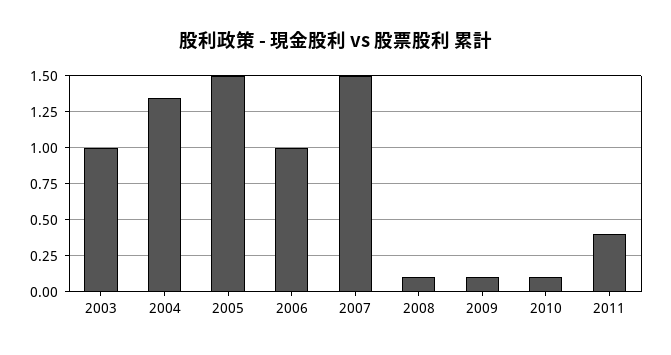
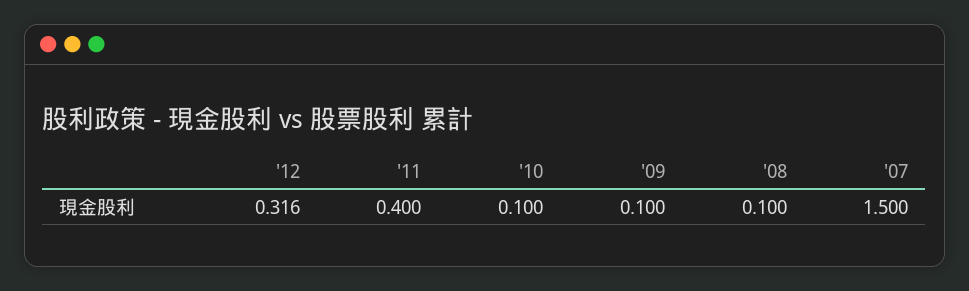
2003: 1 -> none
2004: 1.35 -> none
2005: 1.5 -> none
2006: 1 -> none
'12: none -> 0.316

